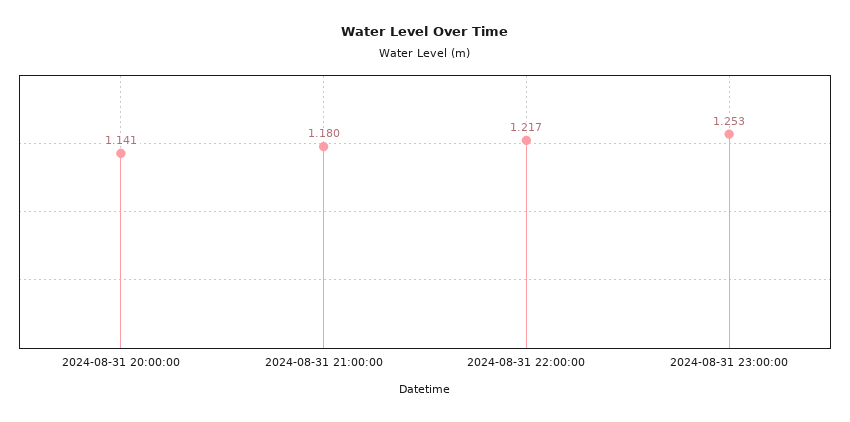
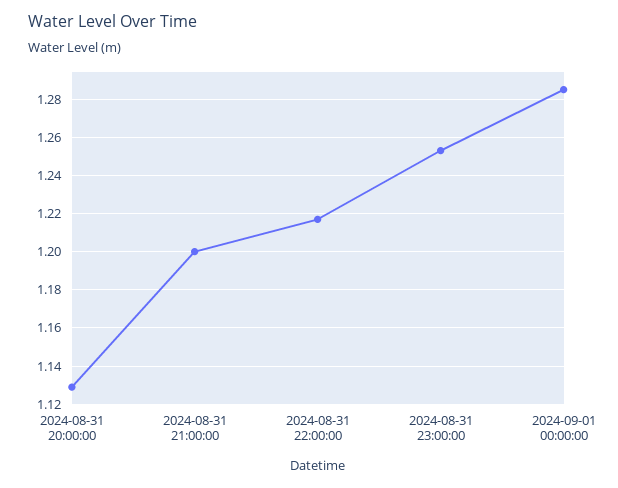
2024-08-31 20:00:00: 1.141 -> 1.13
2024-08-31 21:00:00: 1.18 -> 1.2
2024-09-01 00:00:00: none -> 1.285

